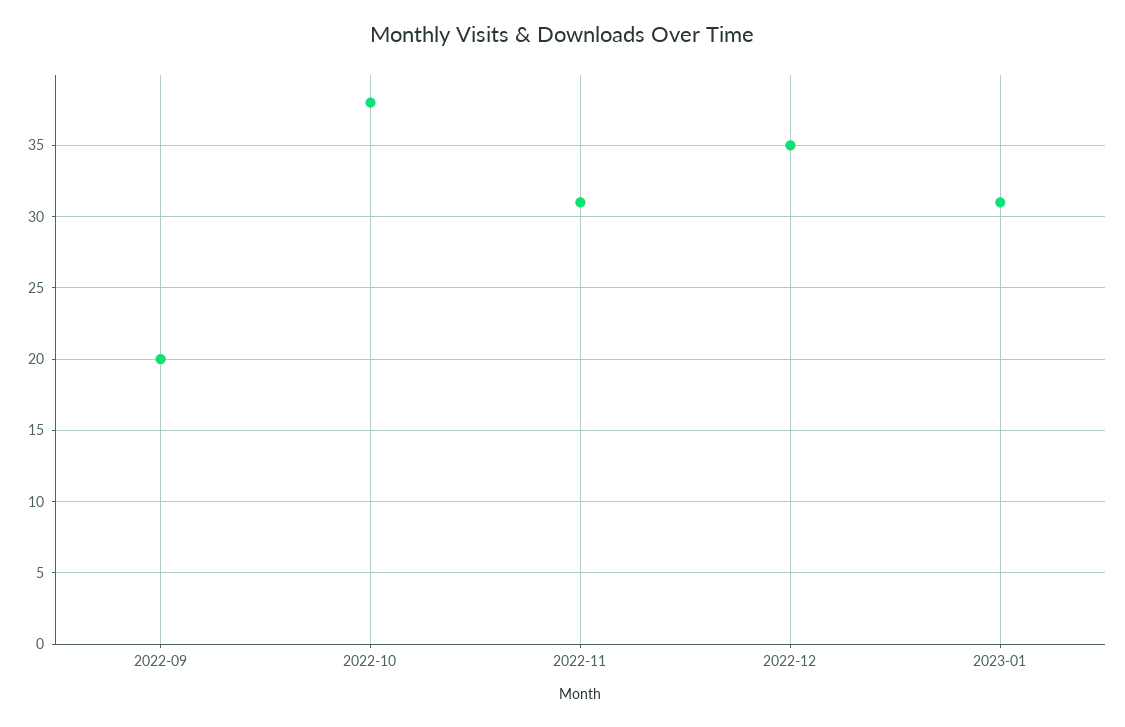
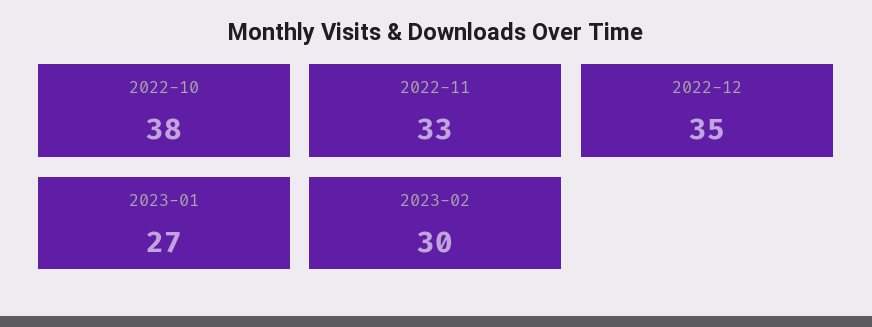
2022-09: 20 -> none
2022-11: 31 -> 33
2023-01: 31 -> 27
2023-02: none -> 30

